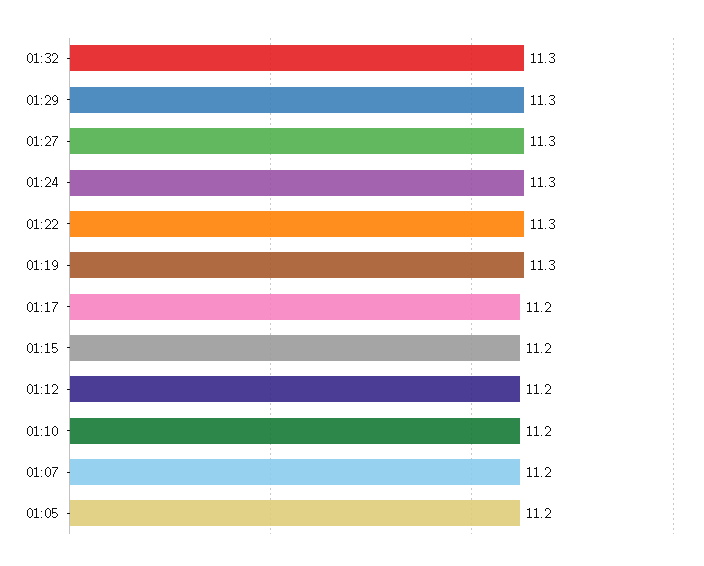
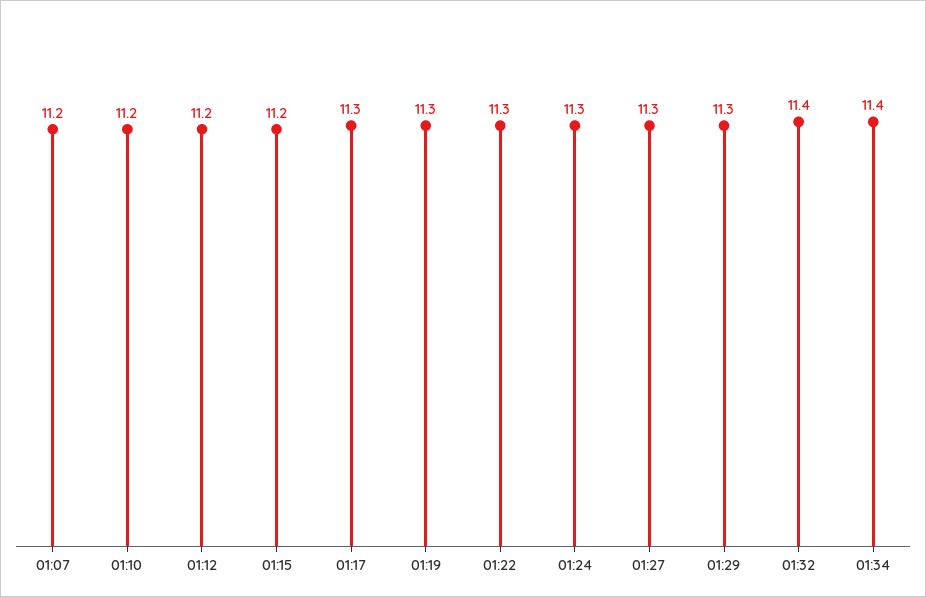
01:32: 11.3 -> 11.4
01:17: 11.2 -> 11.3
01:05: 11.2 -> none
01:34: none -> 11.4

